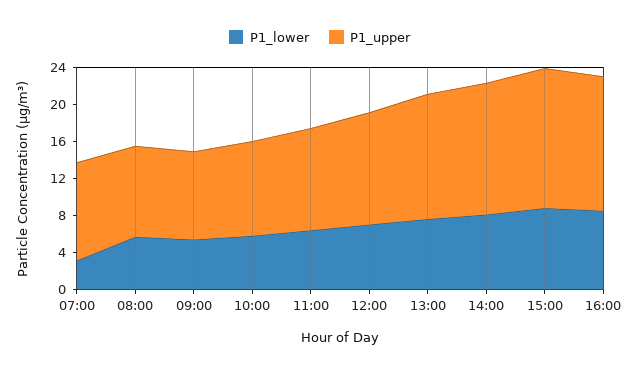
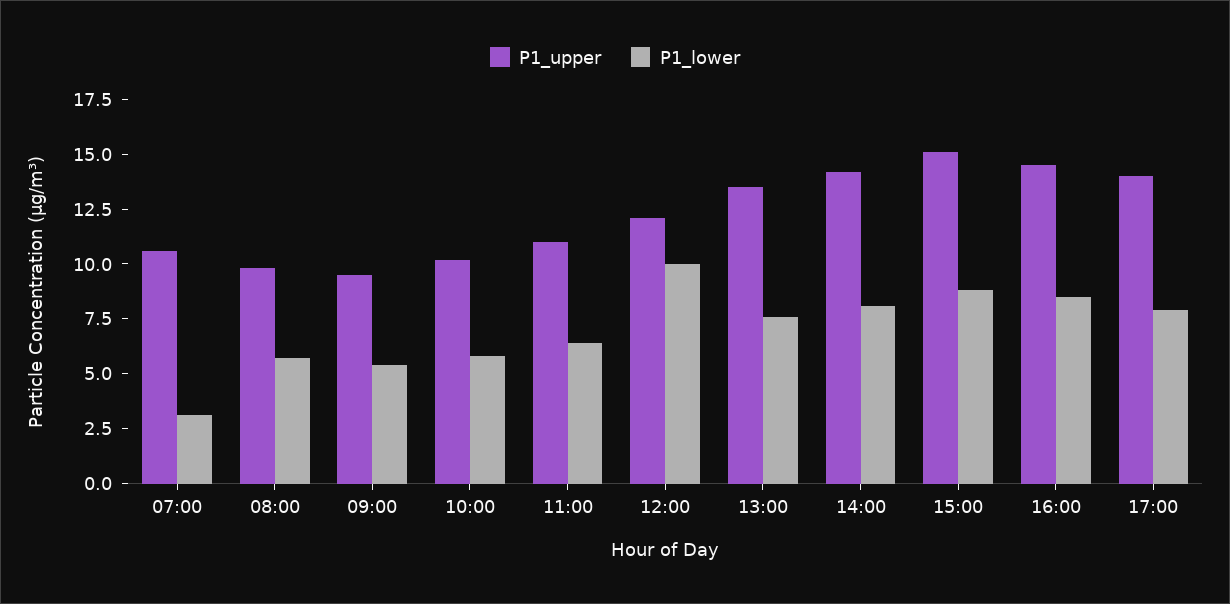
P1_lower, 12:00: 7 -> 10
P1_upper, 17:00: none -> 14
P1_lower, 17:00: none -> 8

